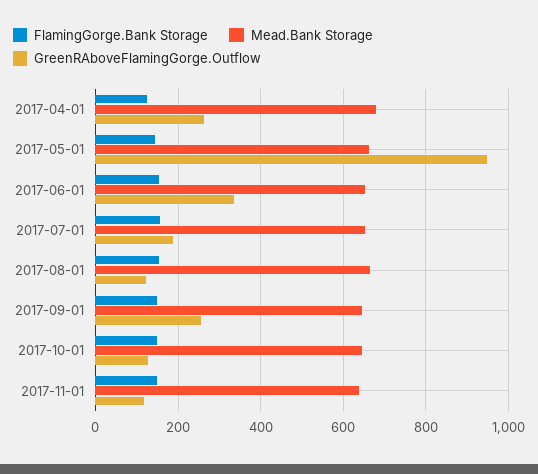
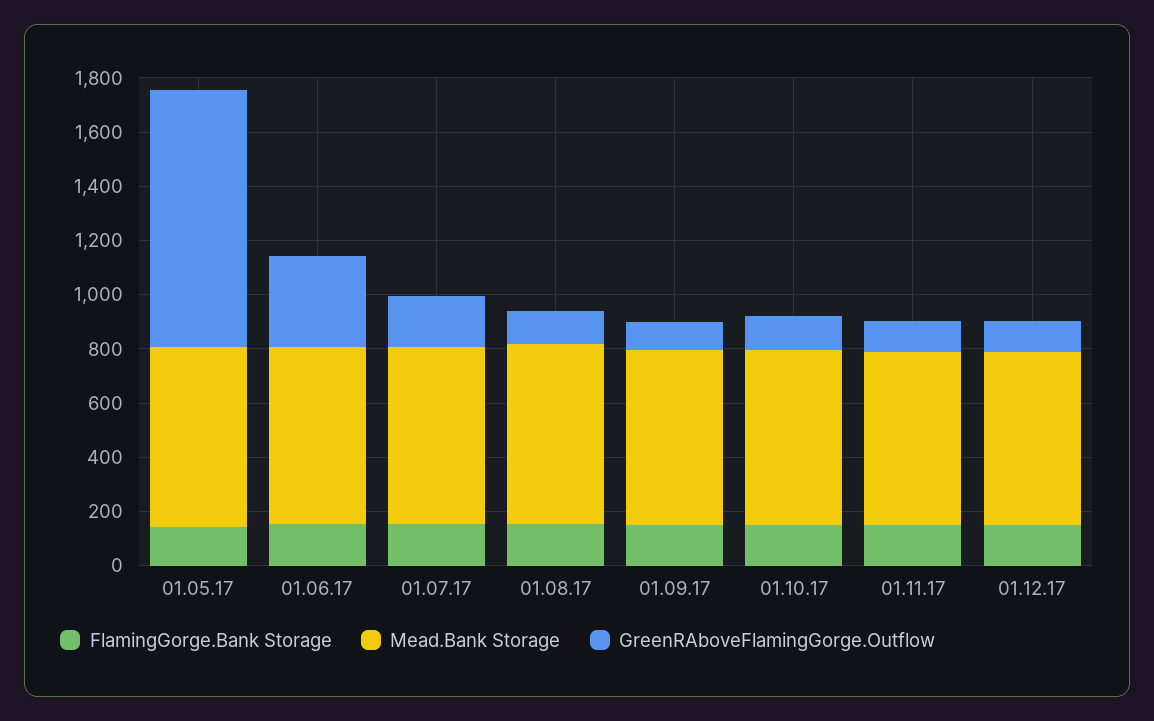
FlamingGorge.Bank Storage, 2017-04-01: 120 -> none
Mead.Bank Storage, 2017-04-01: 680 -> none
GreenRAboveFlamingGorge.Outflow, 2017-04-01: 260 -> none
GreenRAboveFlamingGorge.Outflow, 2017-09-01: 260 -> 100
FlamingGorge.Bank Storage, 01.12.17: none -> 150
Mead.Bank Storage, 01.12.17: none -> 650
GreenRAboveFlamingGorge.Outflow, 01.12.17: none -> 100

